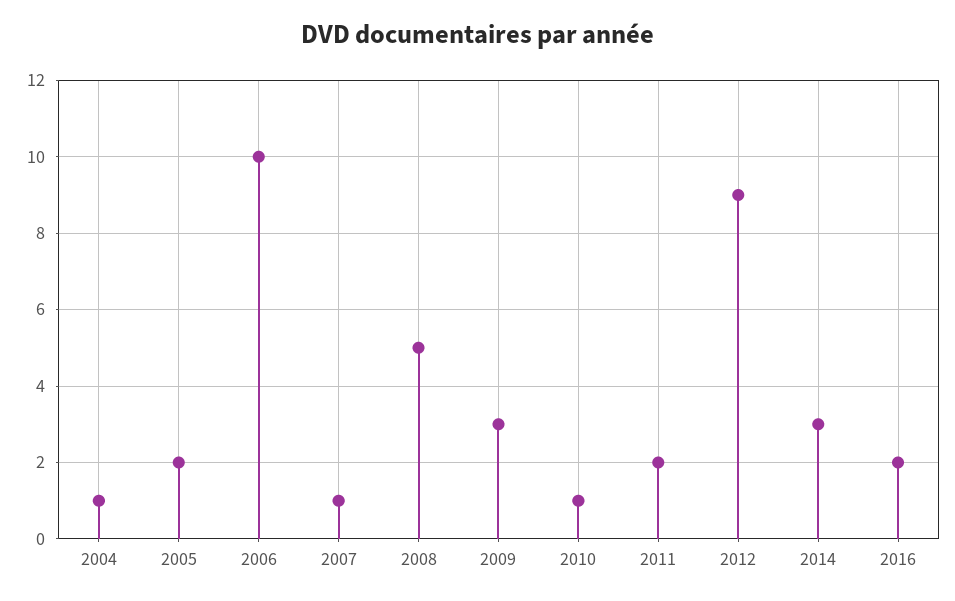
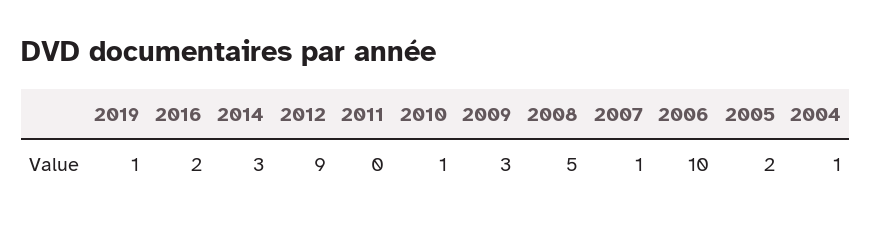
2011: 2 -> 0
2019: none -> 1

